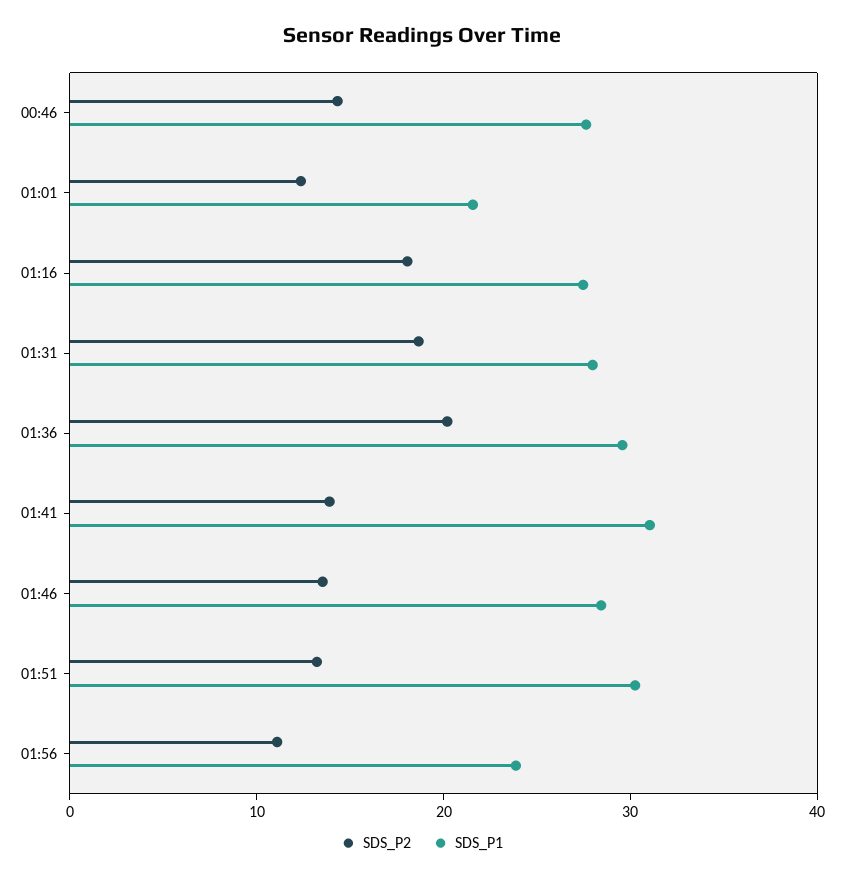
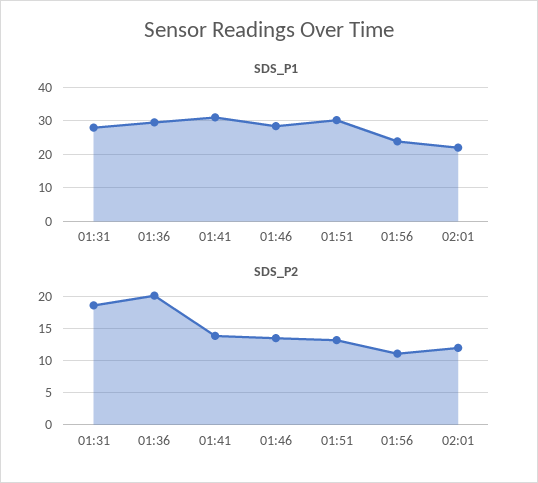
SDS_P2, 00:46: 14 -> none
SDS_P1, 00:46: 28 -> none
SDS_P2, 01:01: 12 -> none
SDS_P1, 01:01: 22 -> none
SDS_P2, 01:16: 18 -> none
SDS_P1, 01:16: 28 -> none
SDS_P1, 02:01: none -> 22
SDS_P2, 02:01: none -> 12

